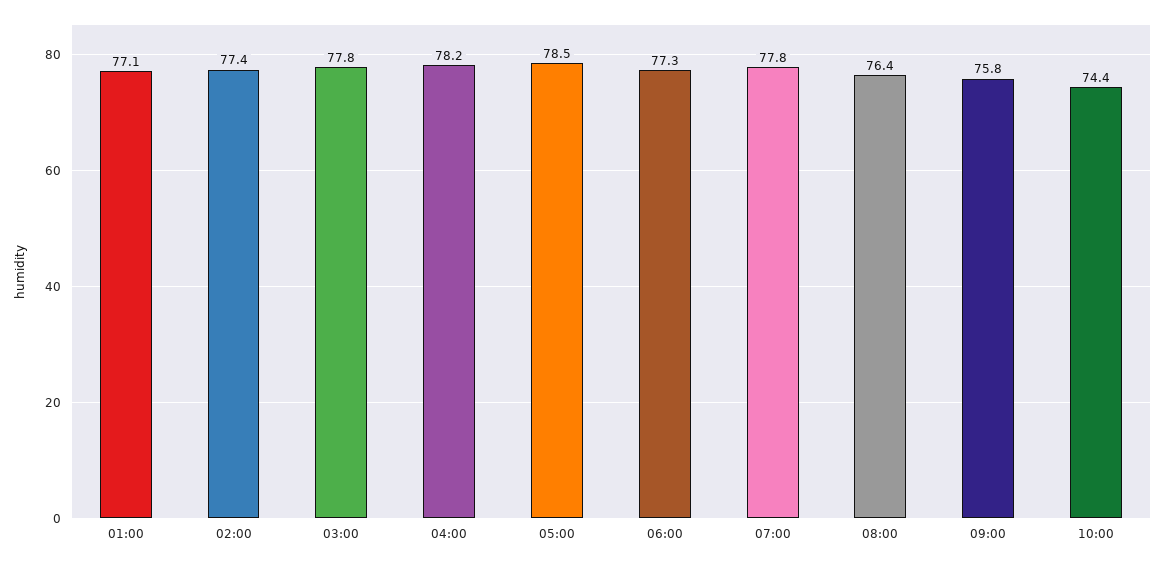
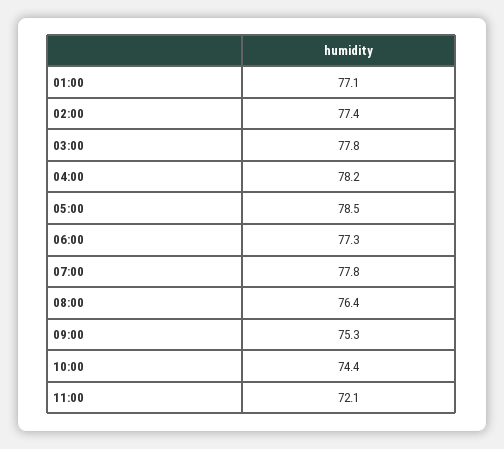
09:00: 75.8 -> 75.3
11:00: none -> 72.1

